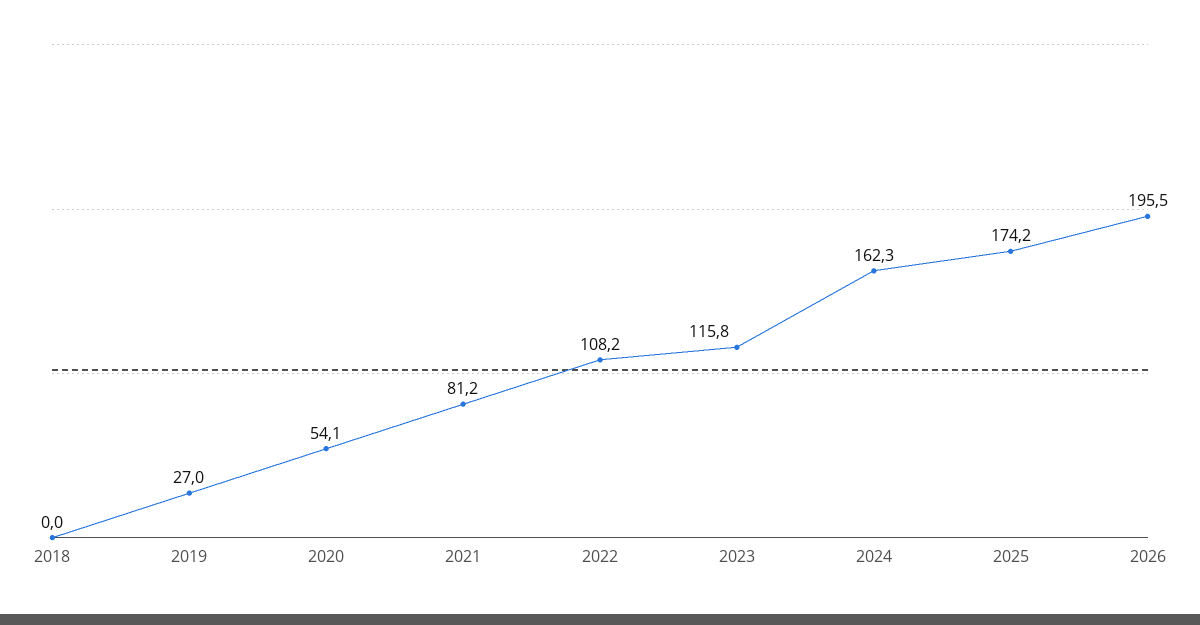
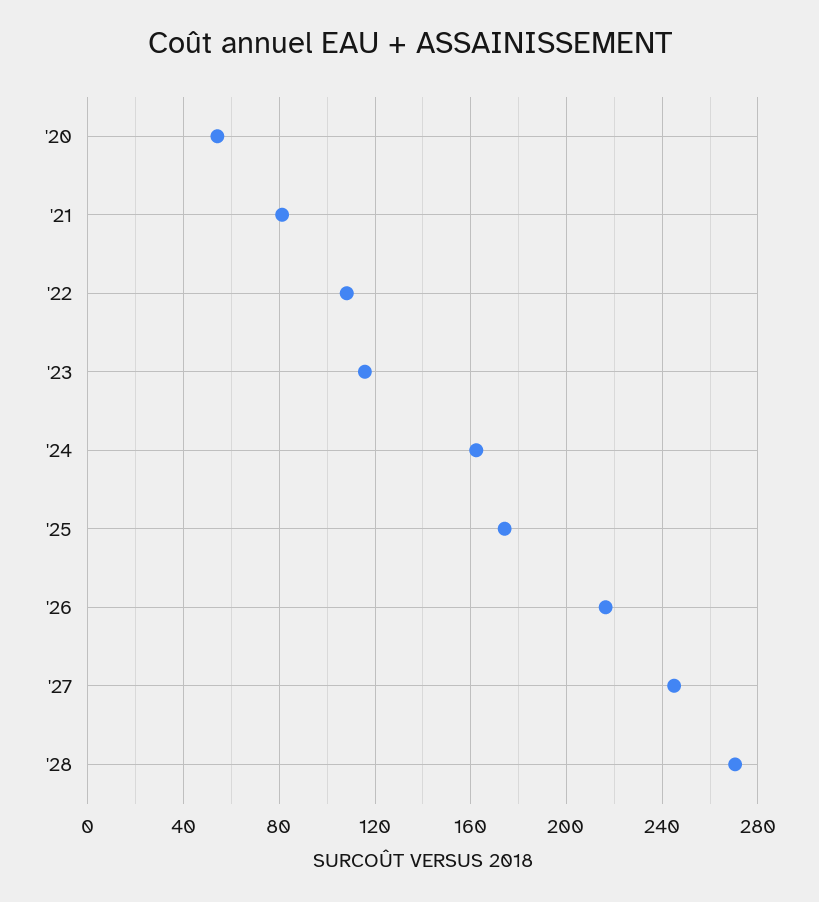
2018: 0 -> none
2019: 27 -> none
2026: 195.5 -> 215
'27: none -> 245
'28: none -> 270

